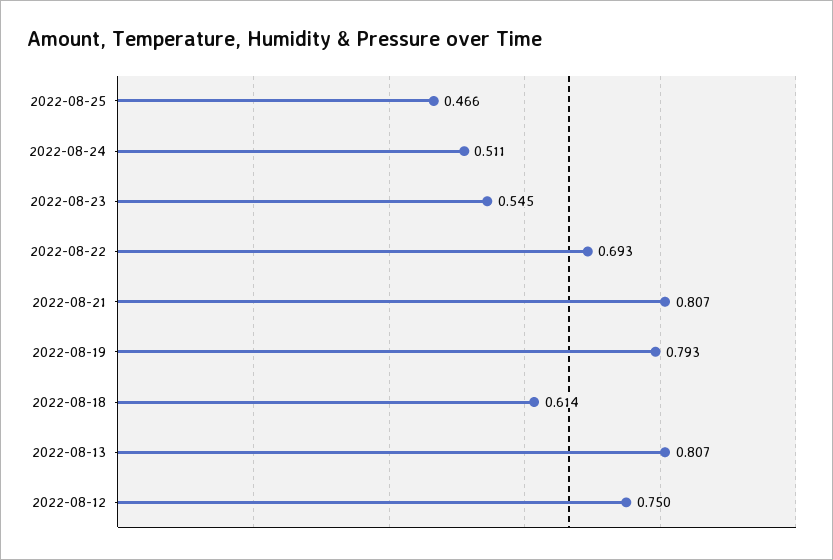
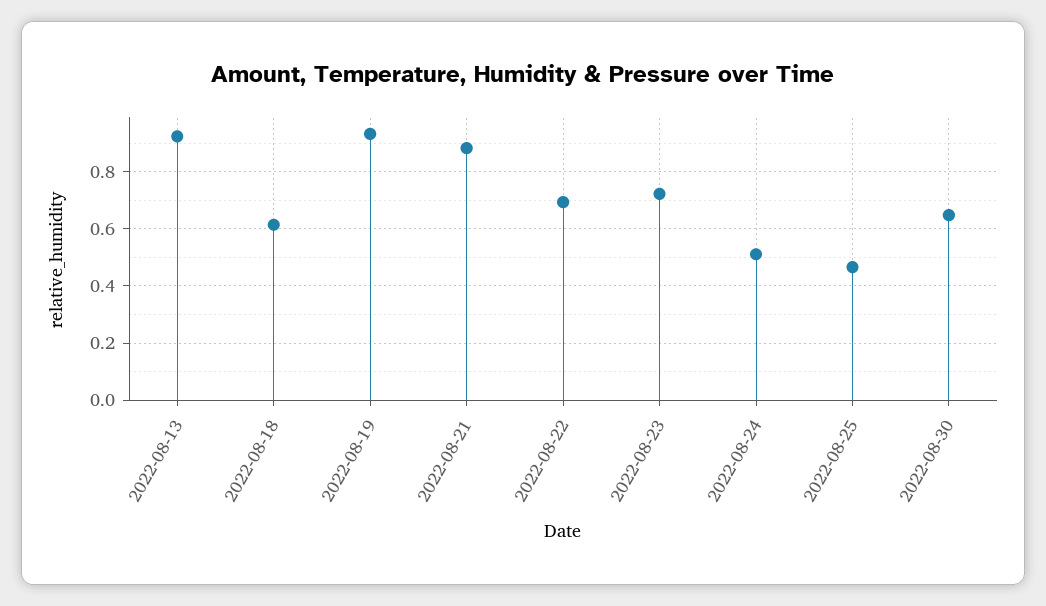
2022-08-23: 0.545 -> 0.725
2022-08-21: 0.807 -> 0.875
2022-08-19: 0.793 -> 0.925
2022-08-13: 0.807 -> 0.925
2022-08-12: 0.75 -> none
2022-08-30: none -> 0.65

